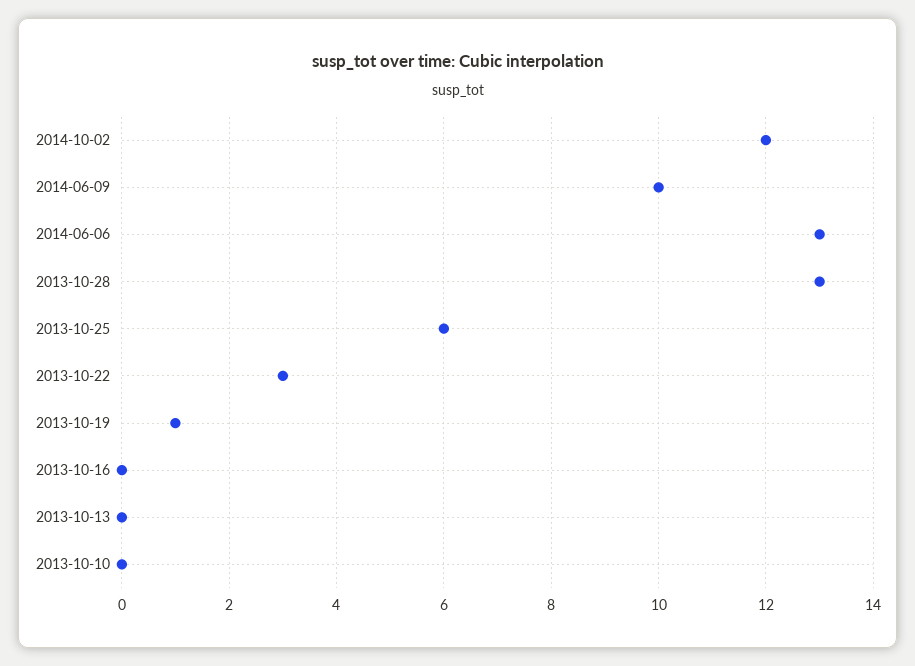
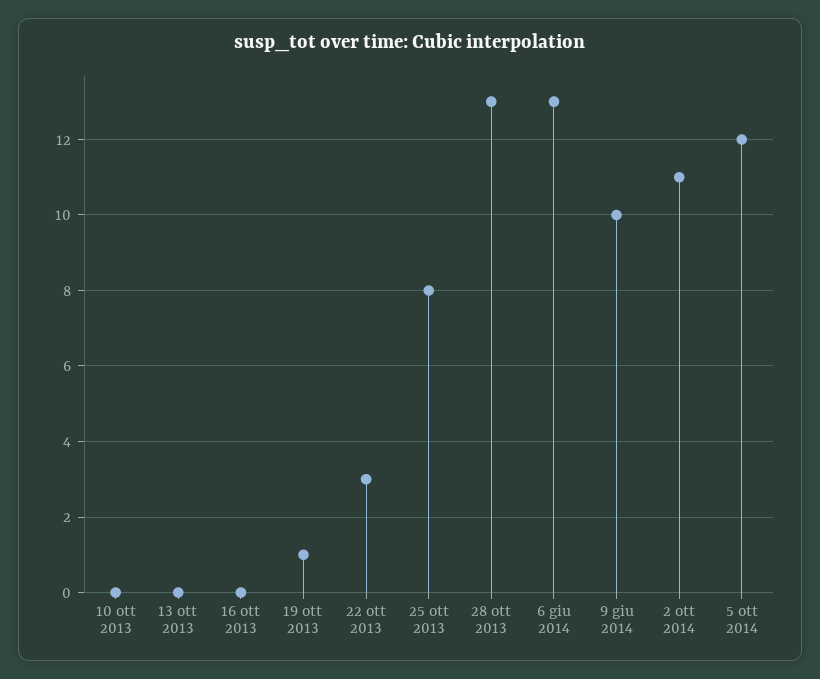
2014-10-02: 12 -> 11
2013-10-25: 6 -> 8
5 ott 2014: none -> 12

